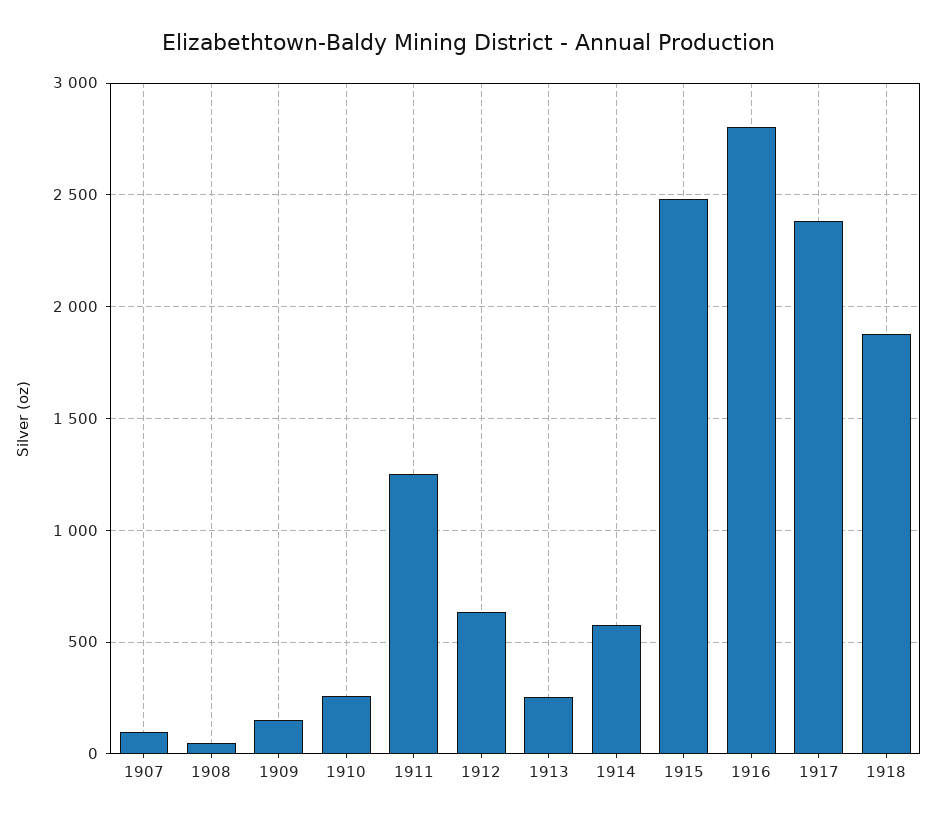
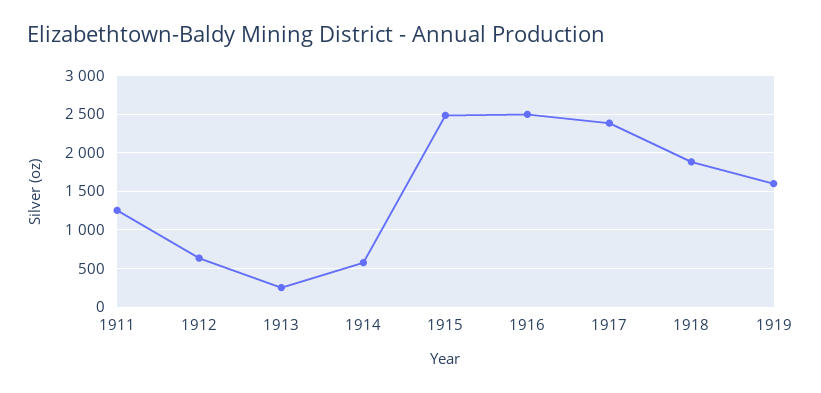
1907: 100 -> none
1908: 50 -> none
1909: 150 -> none
1910: 250 -> none
1916: 2800 -> 2500
1919: none -> 1600

